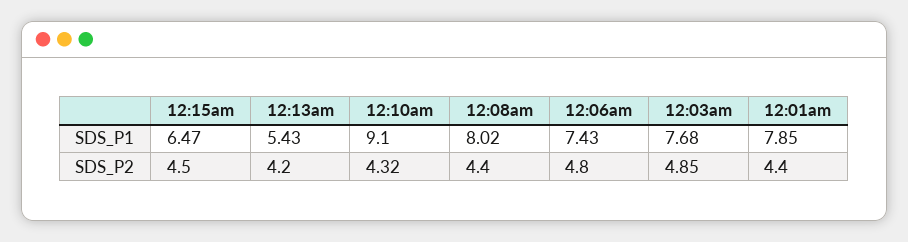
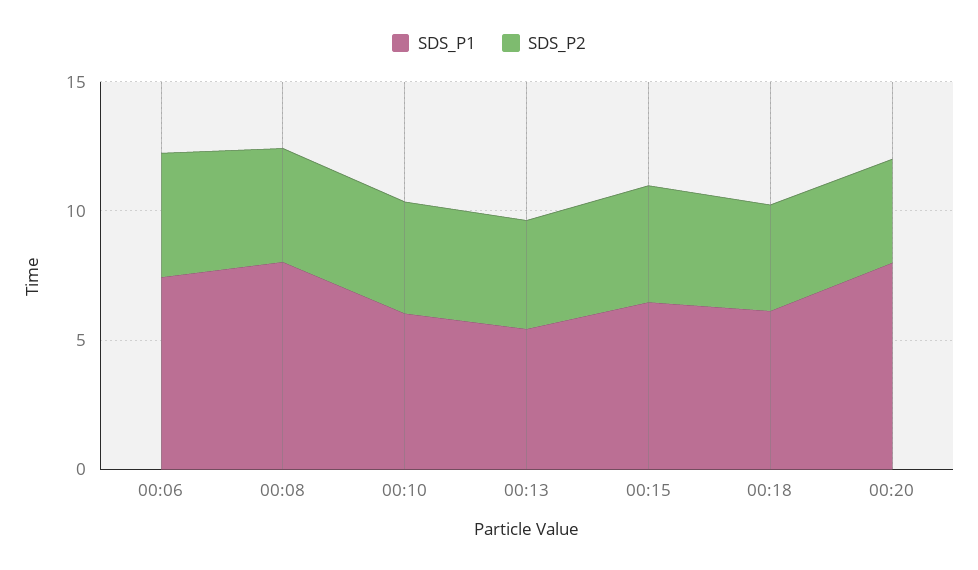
SDS_P1, 12:10am: 9.1 -> 6
SDS_P1, 12:03am: 7.68 -> none
SDS_P1, 12:01am: 7.85 -> none
SDS_P2, 12:03am: 4.85 -> none
SDS_P2, 12:01am: 4.4 -> none
SDS_P1, 00:18: none -> 6
SDS_P2, 00:18: none -> 4
SDS_P1, 00:20: none -> 8
SDS_P2, 00:20: none -> 4

